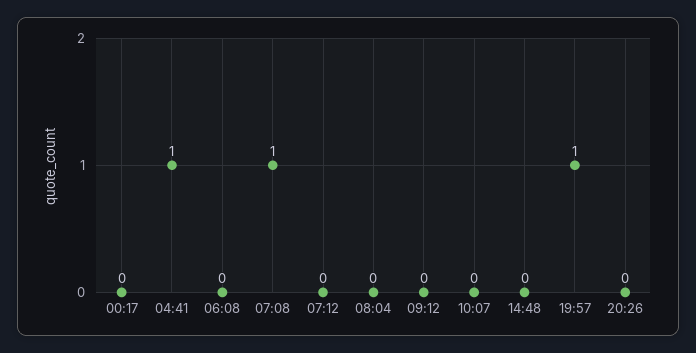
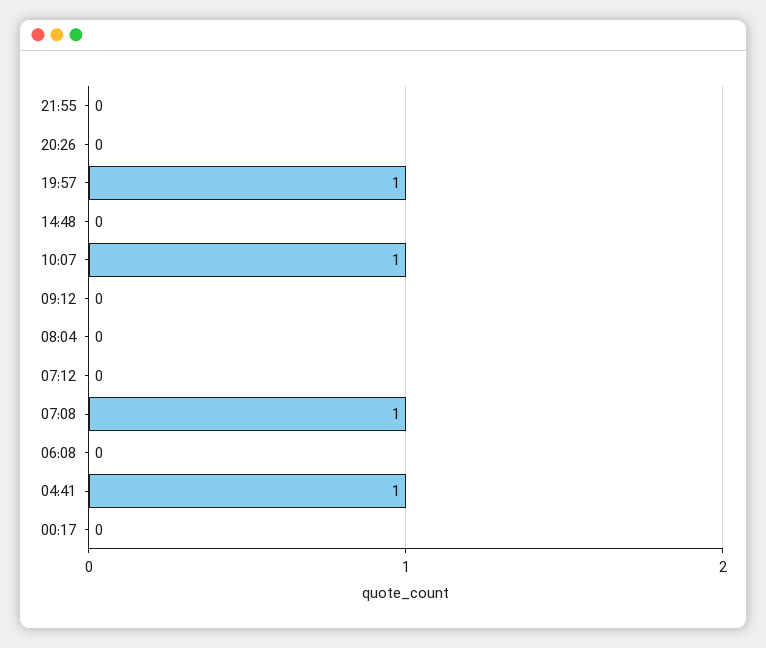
10:07: 0 -> 1
21:55: none -> 0

